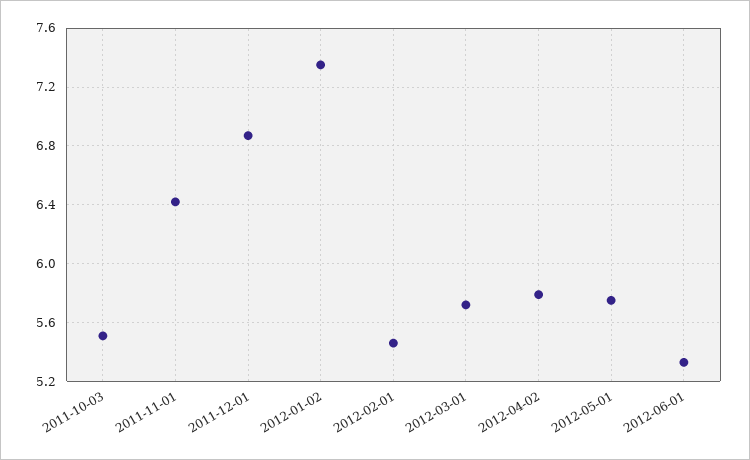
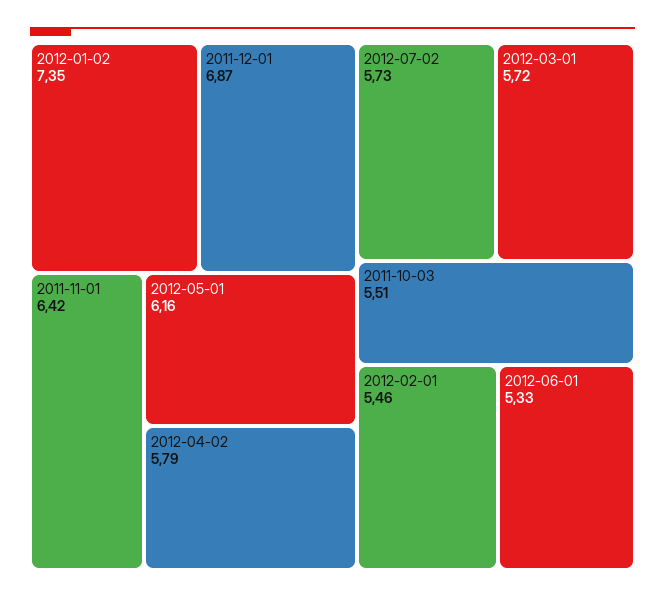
2012-05-01: 5.75 -> 6.16
2012-07-02: none -> 5.73

